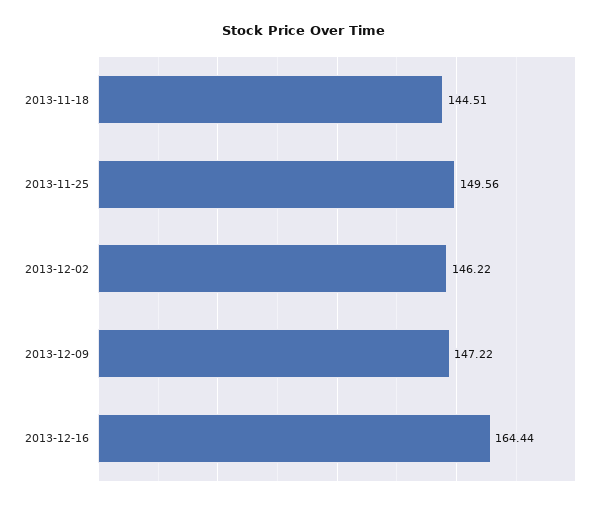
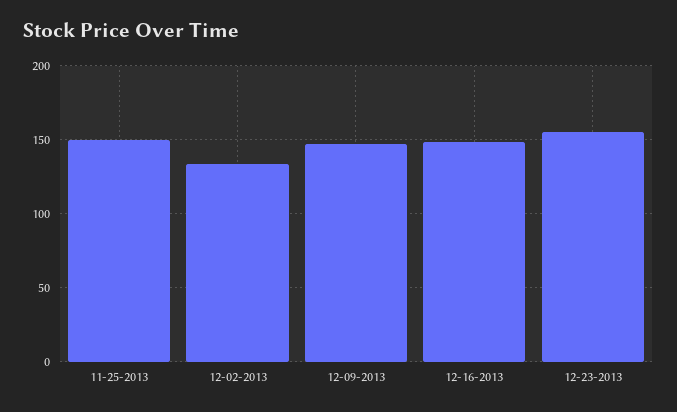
2013-11-18: 144.51 -> none
2013-12-02: 146.22 -> 135
2013-12-16: 164.44 -> 150
12-23-2013: none -> 155

